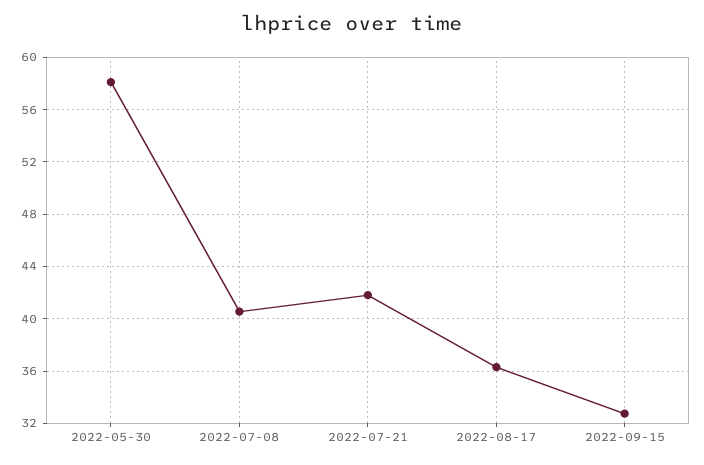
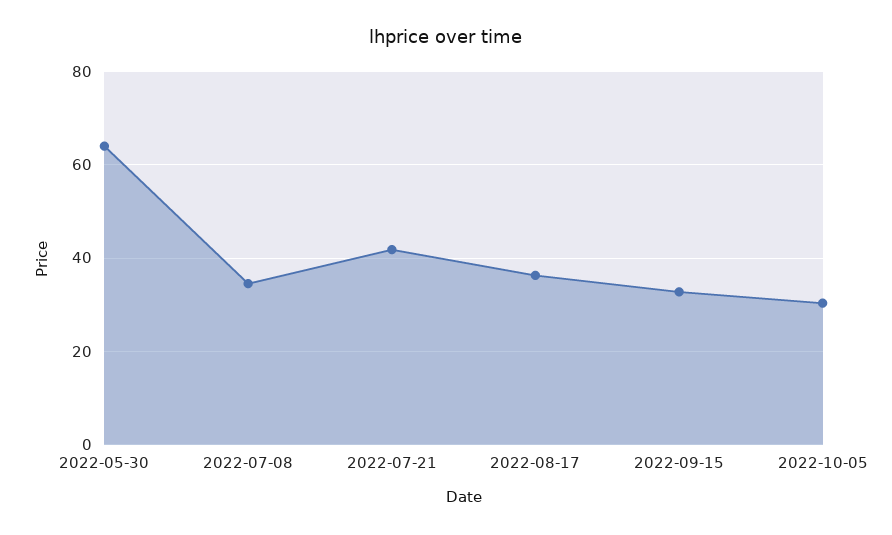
2022-05-30: 58 -> 64
2022-07-08: 40.5 -> 34
2022-10-05: none -> 30

